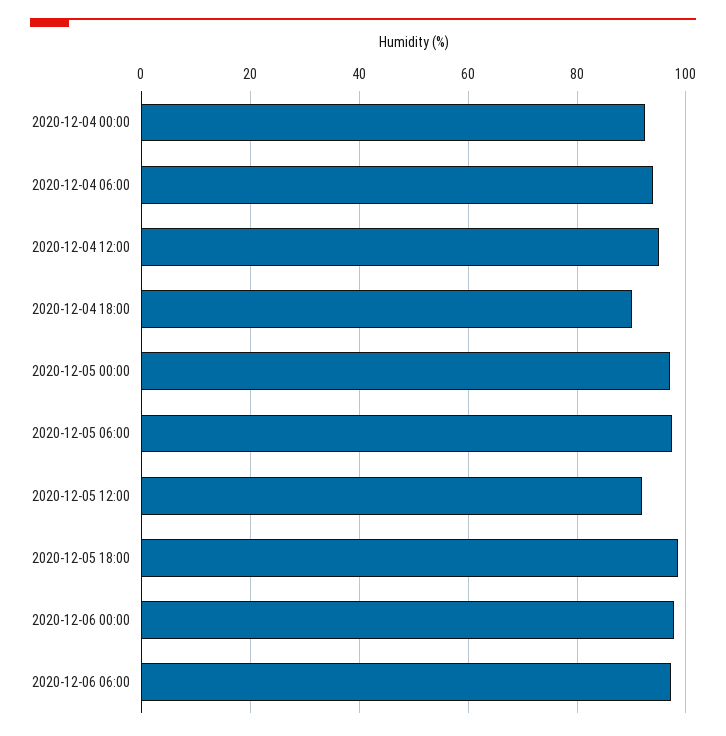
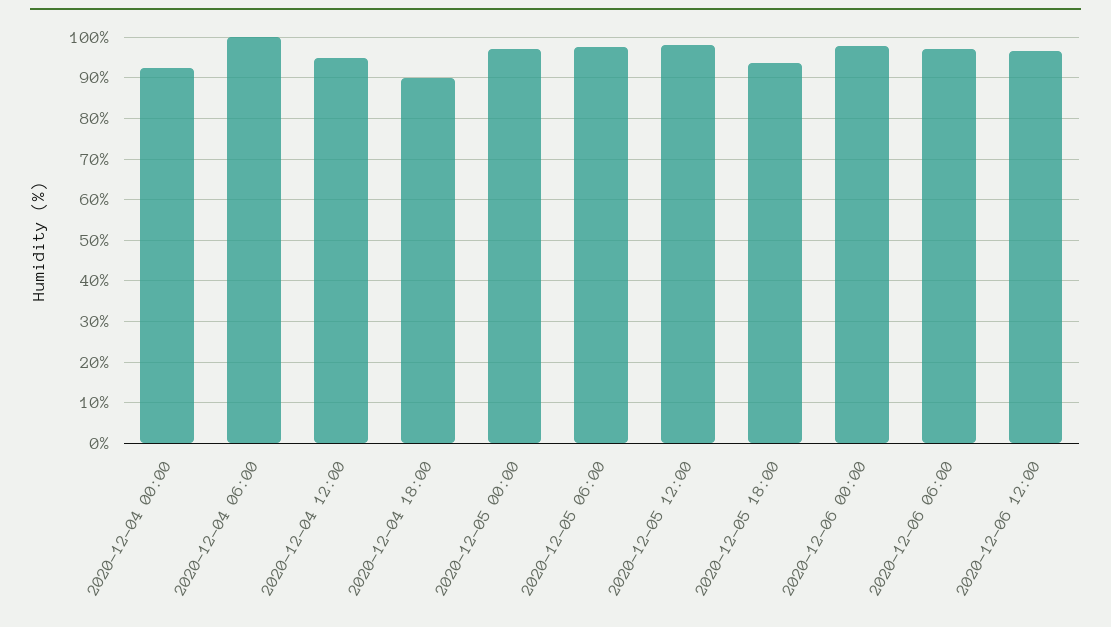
2020-12-04 06:00: 94 -> 100
2020-12-05 12:00: 92 -> 98
2020-12-05 18:00: 98 -> 94
2020-12-06 12:00: none -> 96

